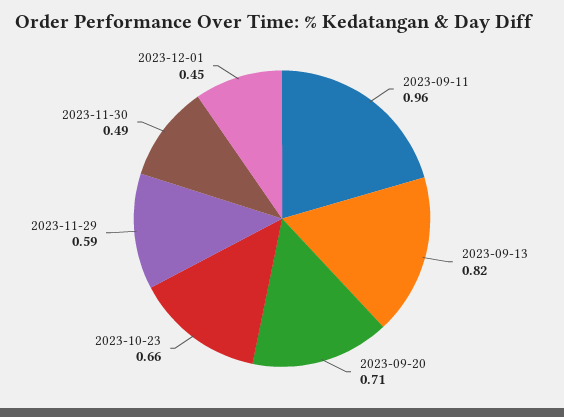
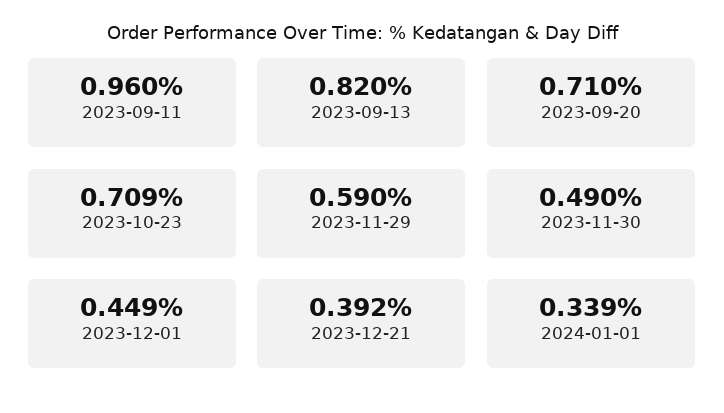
2023-10-23: 0.66 -> 0.709
2023-12-21: none -> 0.392
2024-01-01: none -> 0.339

